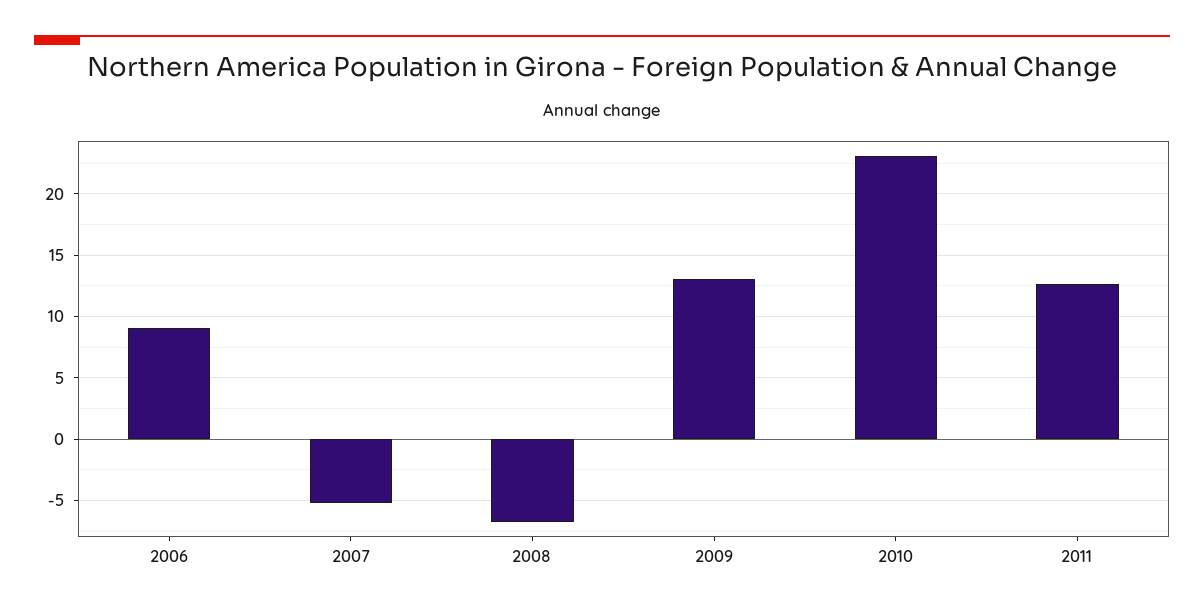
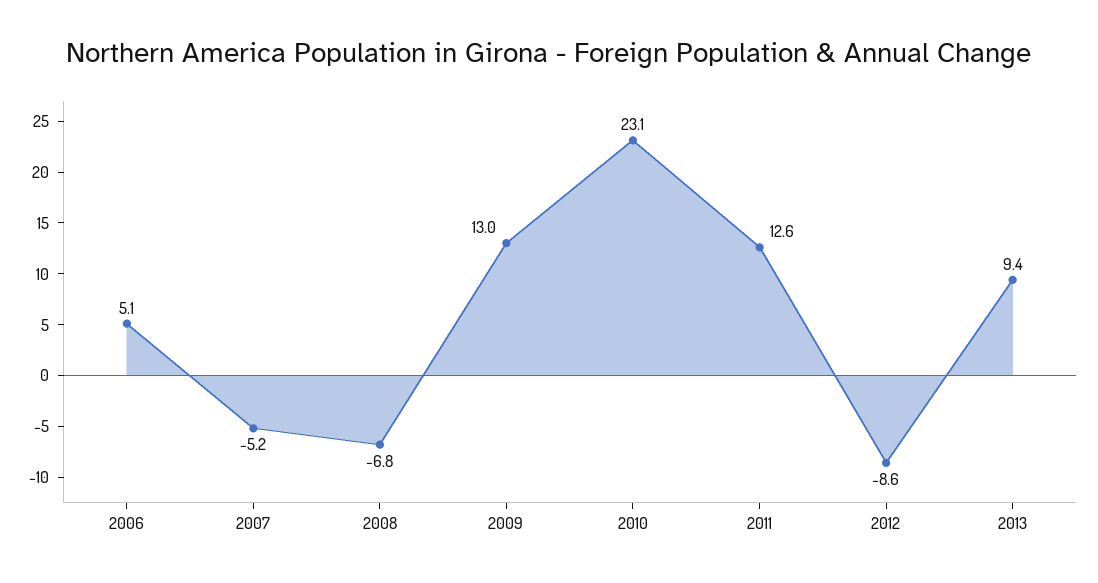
2006: 9 -> 5.1
2012: none -> -8.6
2013: none -> 9.4

